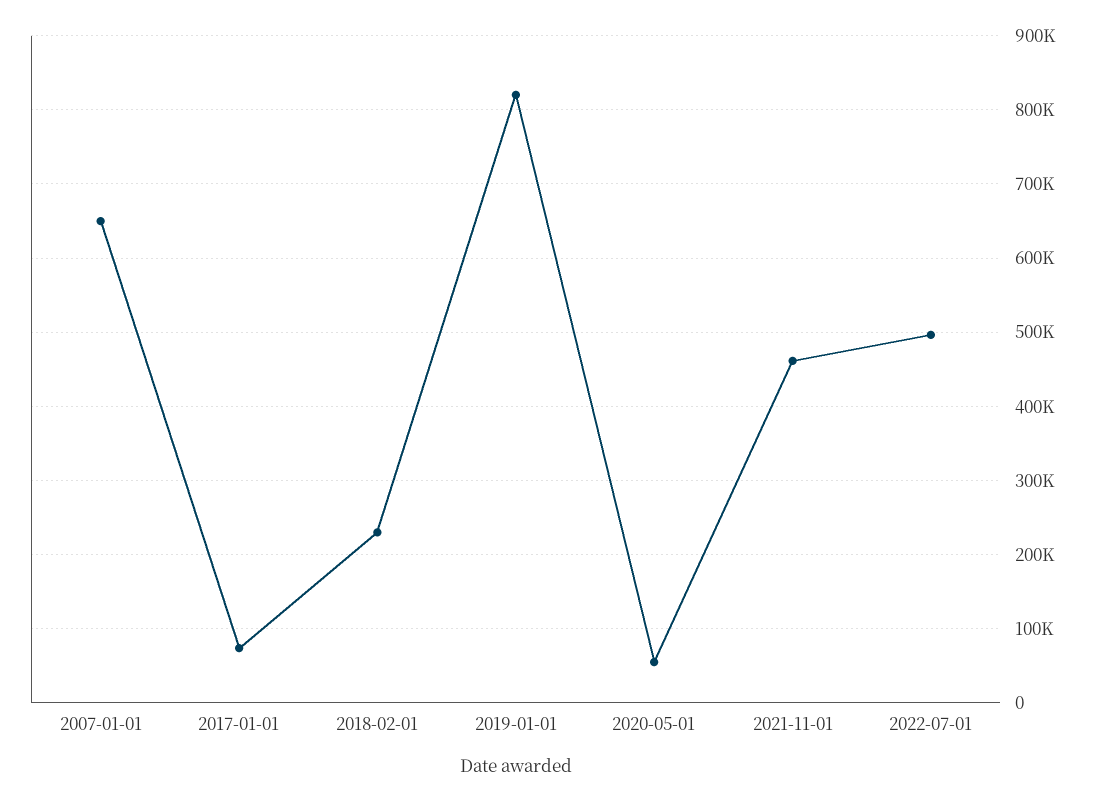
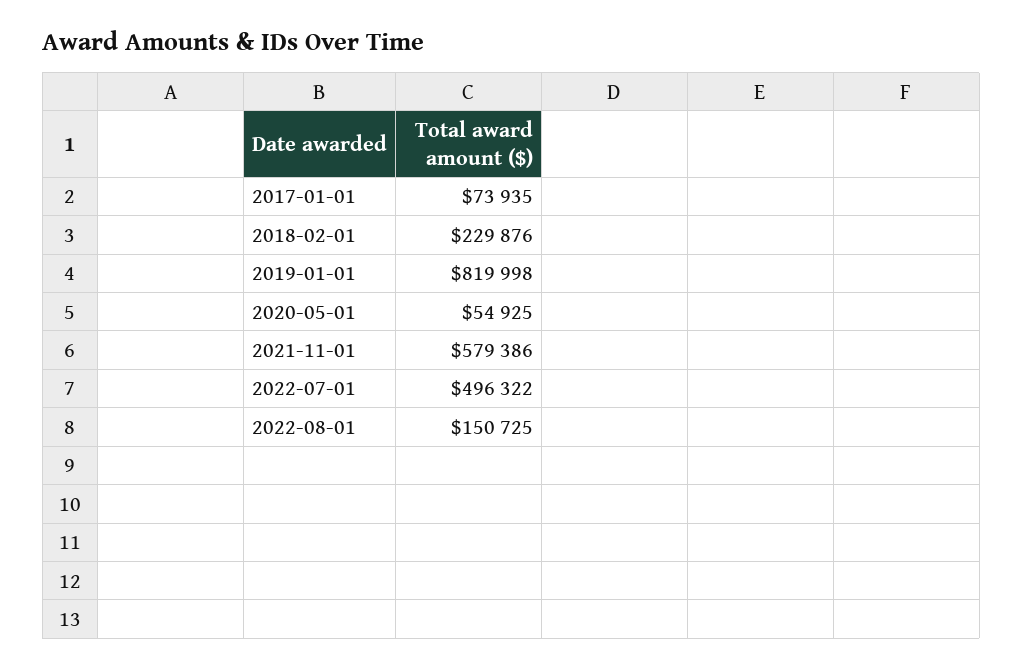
2007-01-01: 650000 -> none
2021-11-01: 460000 -> 579386
2022-08-01: none -> 150725

